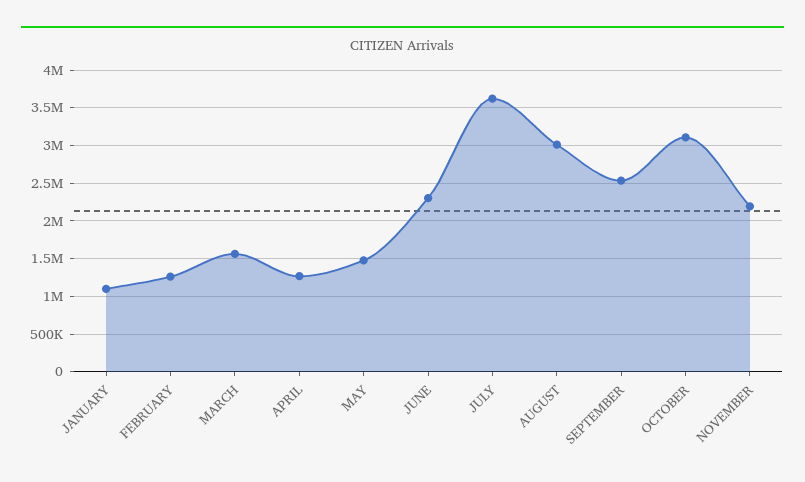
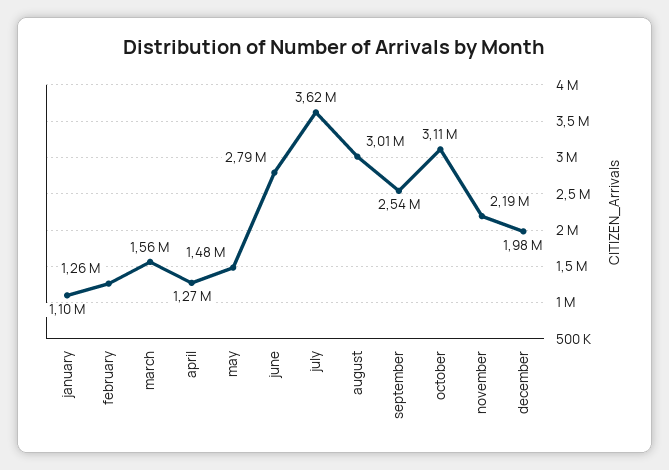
JUNE: 2300000 -> 2790000
december: none -> 1980000

